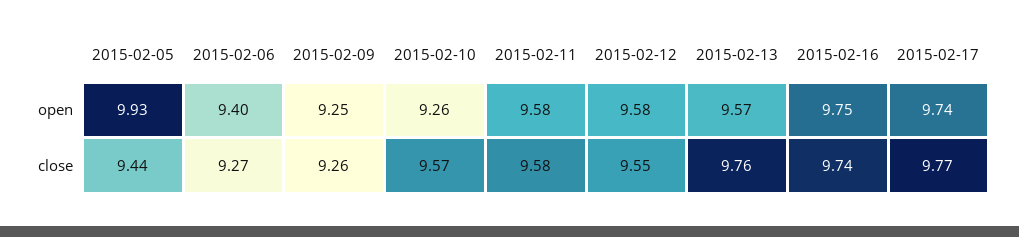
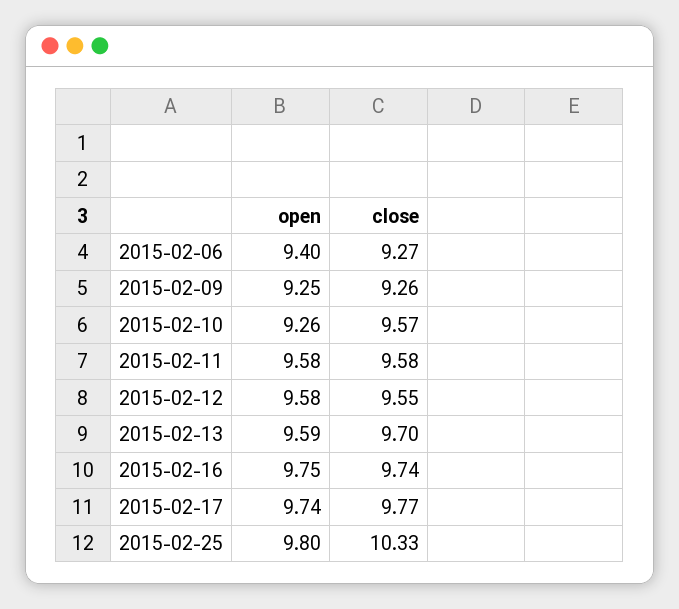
2015-02-05, open: 9.93 -> none
2015-02-13, open: 9.57 -> 9.59
2015-02-05, close: 9.44 -> none
2015-02-13, close: 9.76 -> 9.7
2015-02-25, open: none -> 9.8
2015-02-25, close: none -> 10.33

